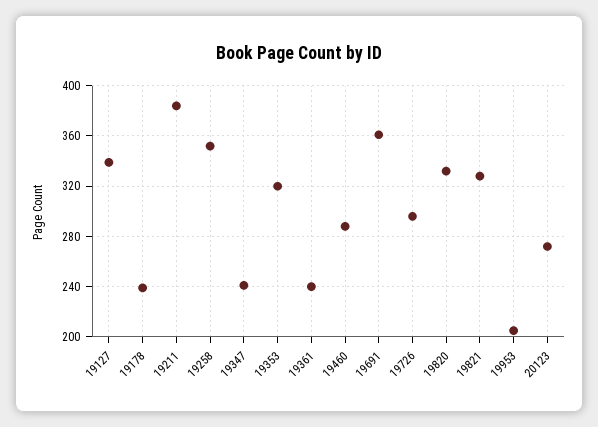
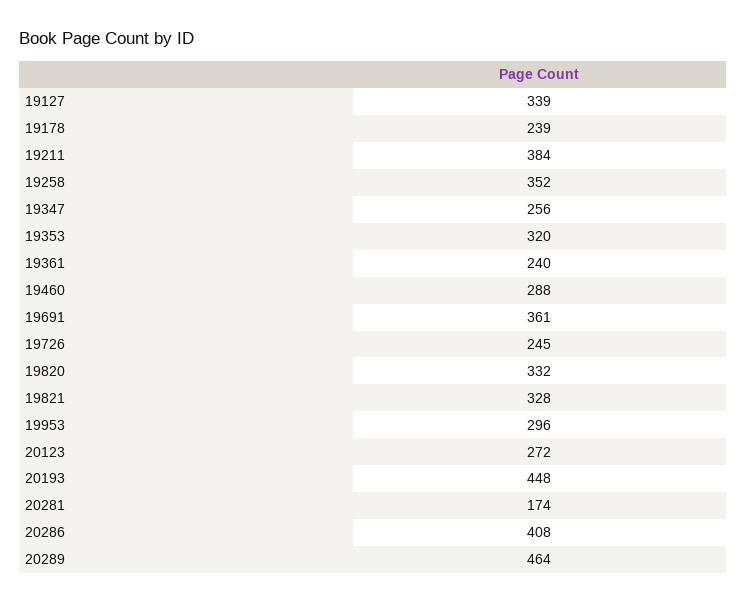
19347: 240 -> 256
19726: 295 -> 245
19953: 205 -> 296
20193: none -> 448
20281: none -> 174
20286: none -> 408
20289: none -> 464

